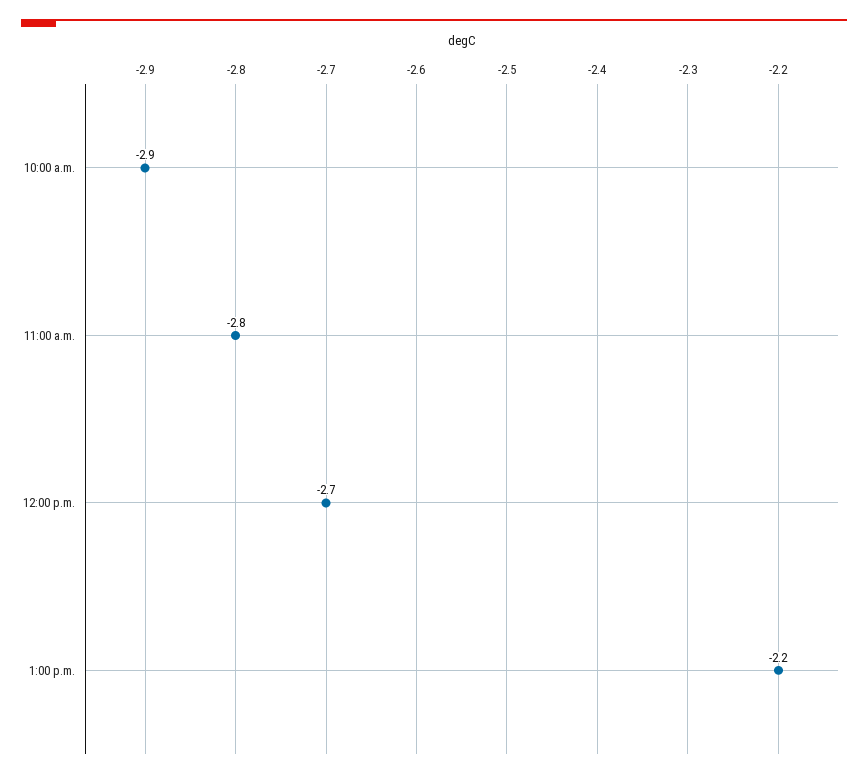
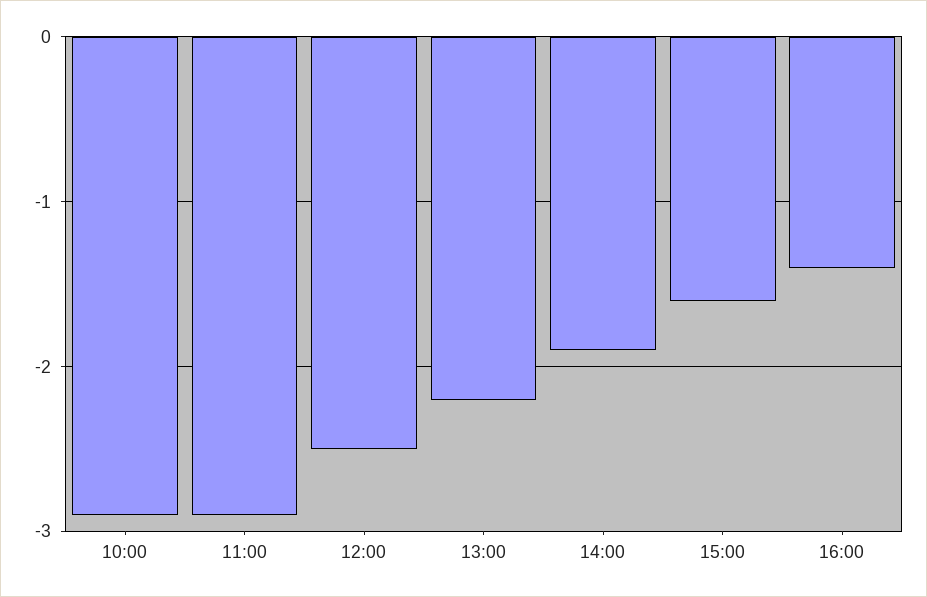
11:00 a.m.: -2.8 -> -2.9
12:00 p.m.: -2.7 -> -2.5
14:00: none -> -1.9
15:00: none -> -1.6
16:00: none -> -1.4

